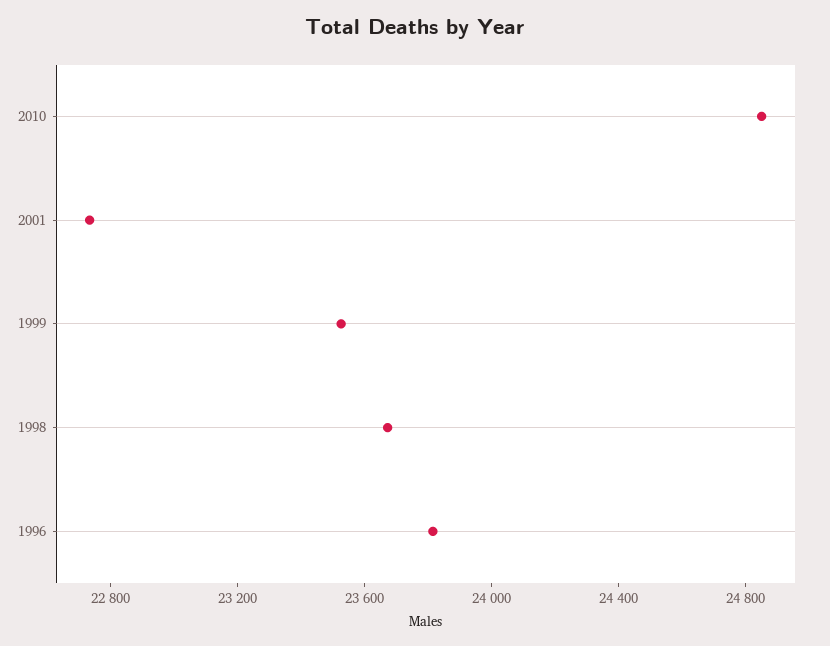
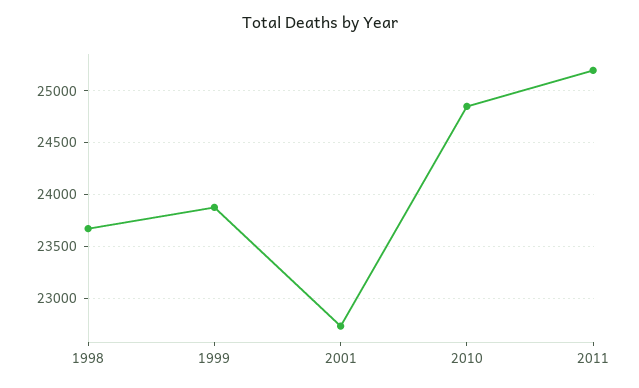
1999: 23500 -> 23900
1996: 23800 -> none
2011: none -> 25200

